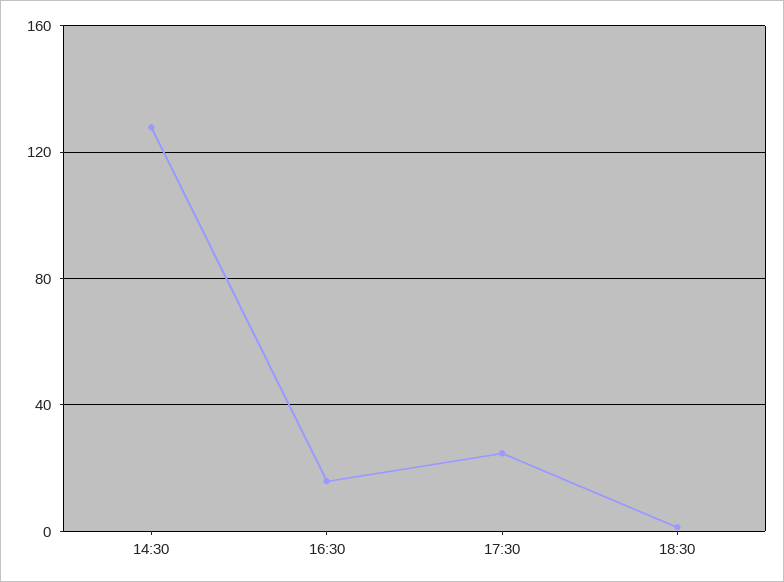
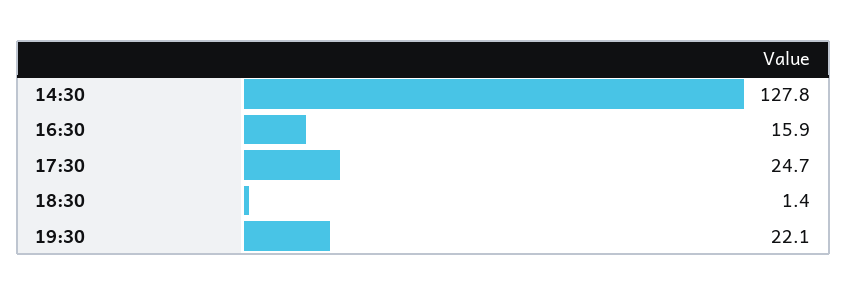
19:30: none -> 22.1

